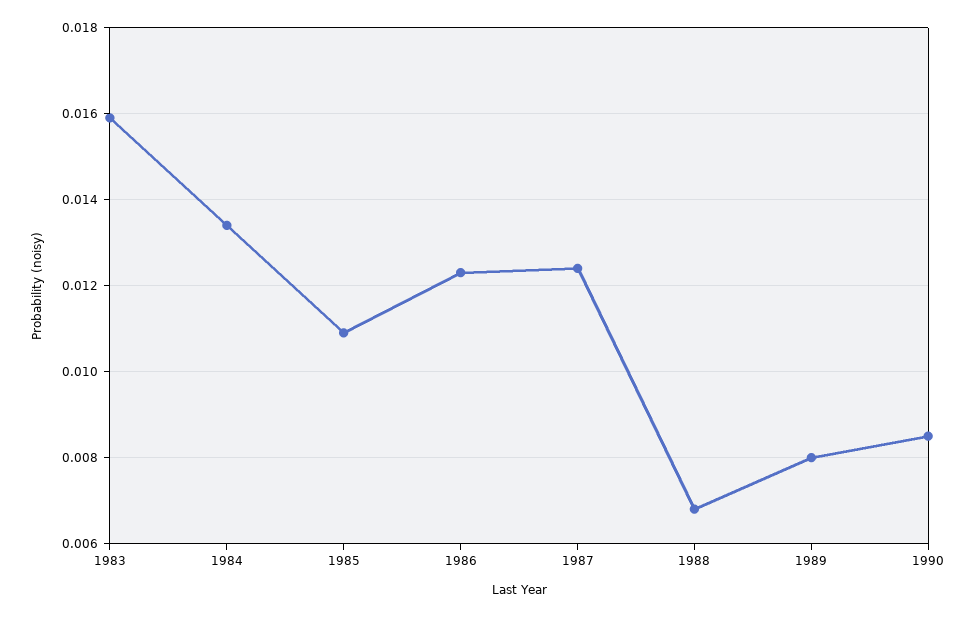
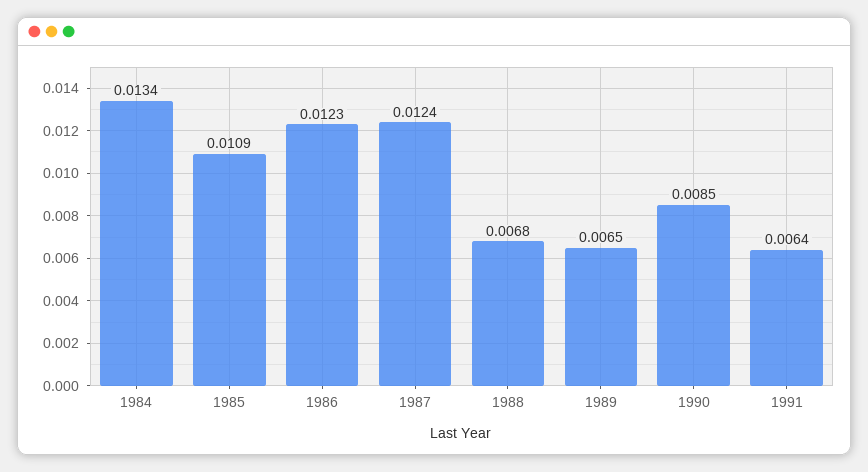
1983: 0.016 -> none
1989: 0.008 -> 0.0065
1991: none -> 0.0064

